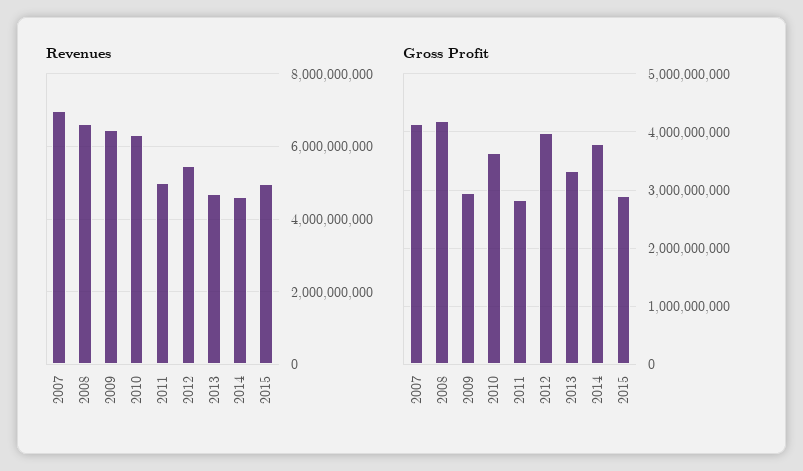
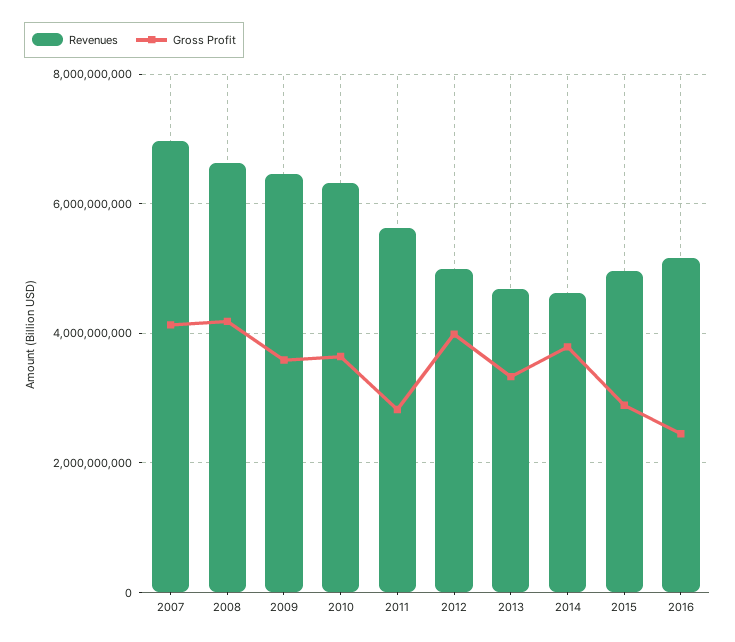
Revenues, 2011: 5000000000 -> 5600000000
Revenues, 2012: 5400000000 -> 5000000000
Gross Profit, 2009: 3000000000 -> 3600000000
Revenues, 2016: none -> 5200000000
Gross Profit, 2016: none -> 2400000000

